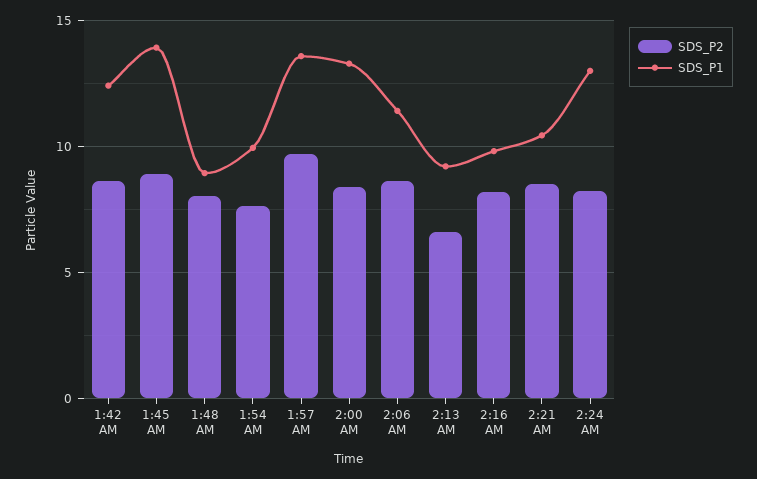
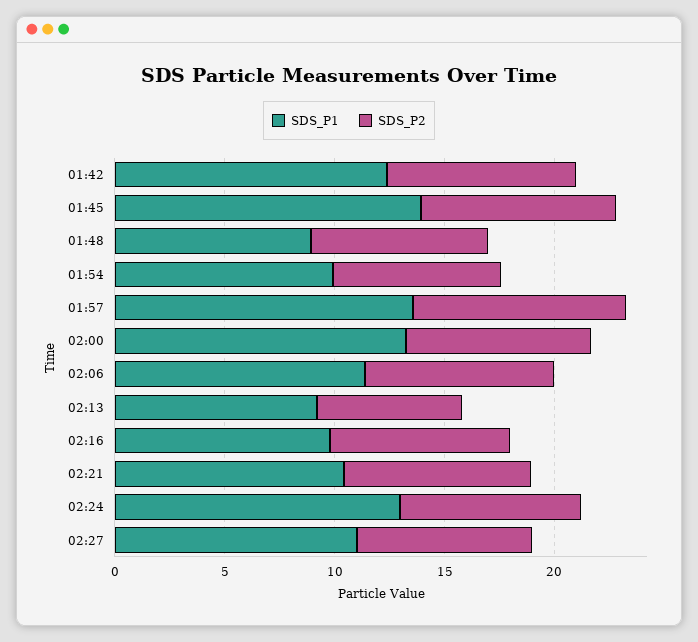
SDS_P1, 02:27: none -> 11
SDS_P2, 02:27: none -> 8

